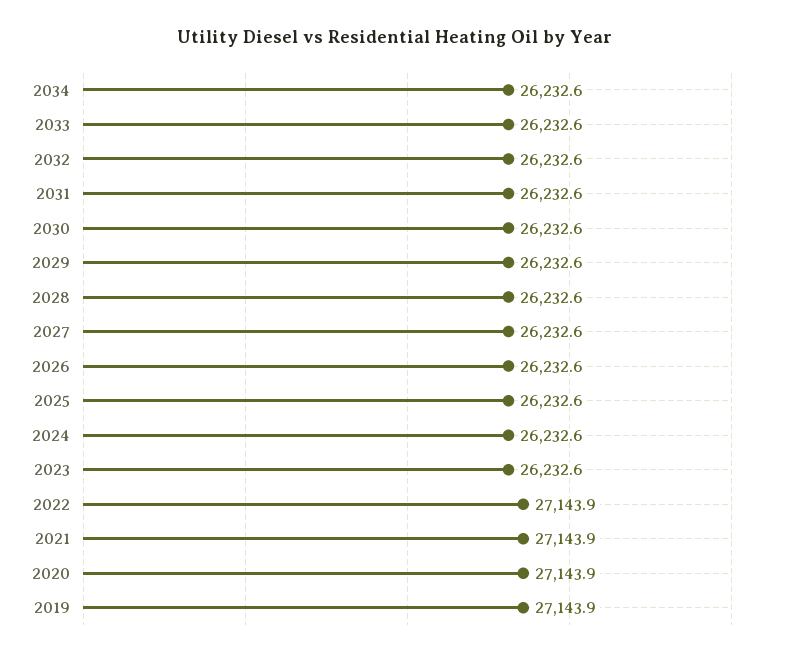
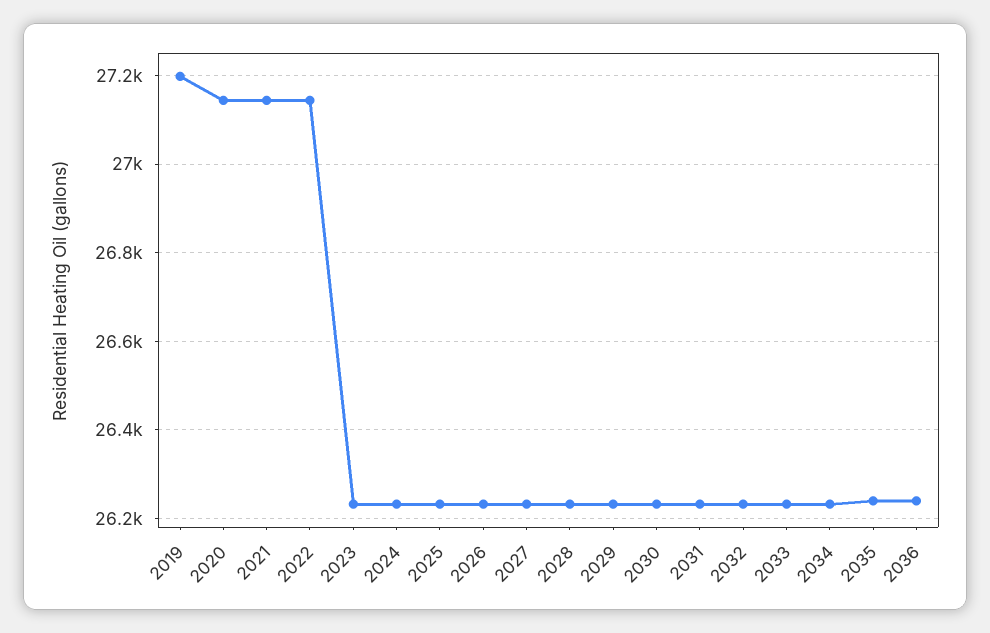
2019: 27143.9 -> 27200
2035: none -> 26240
2036: none -> 26240

